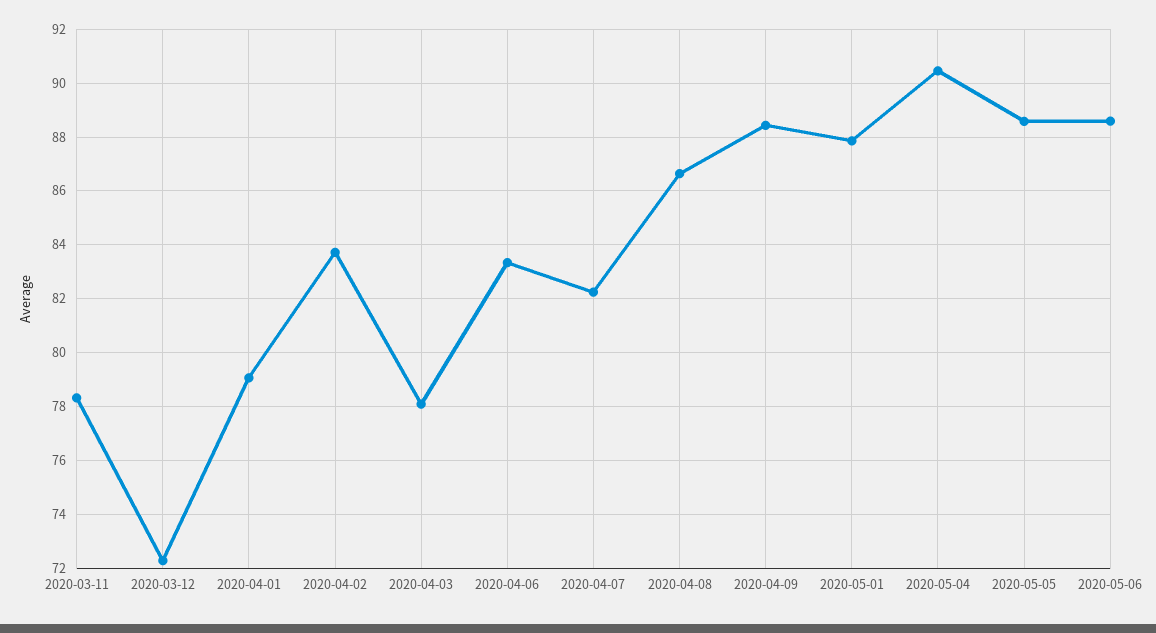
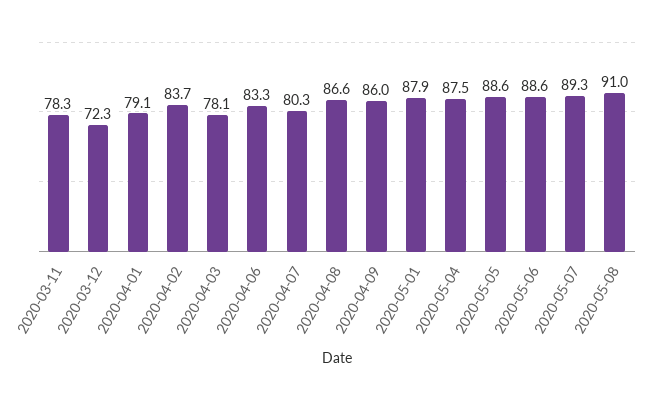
2020-04-07: 82.25 -> 80.3
2020-04-09: 88.5 -> 86
2020-05-04: 90.5 -> 87.5
2020-05-07: none -> 89.3
2020-05-08: none -> 91

